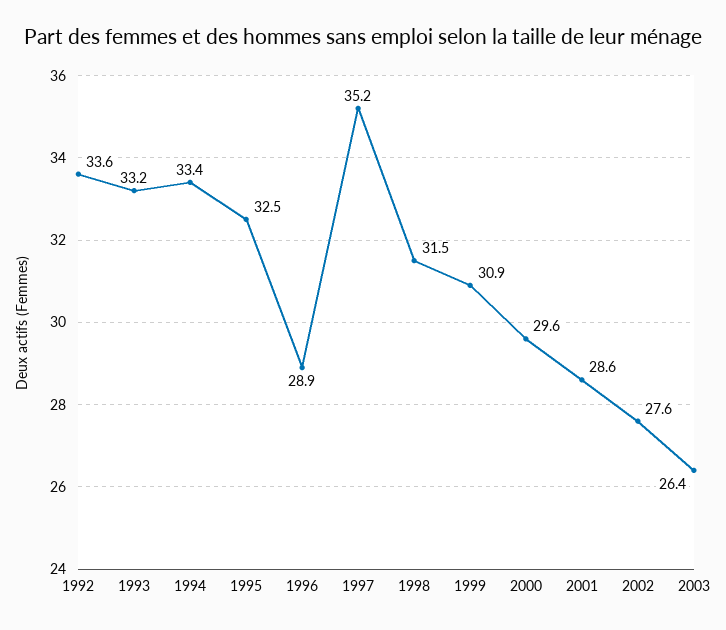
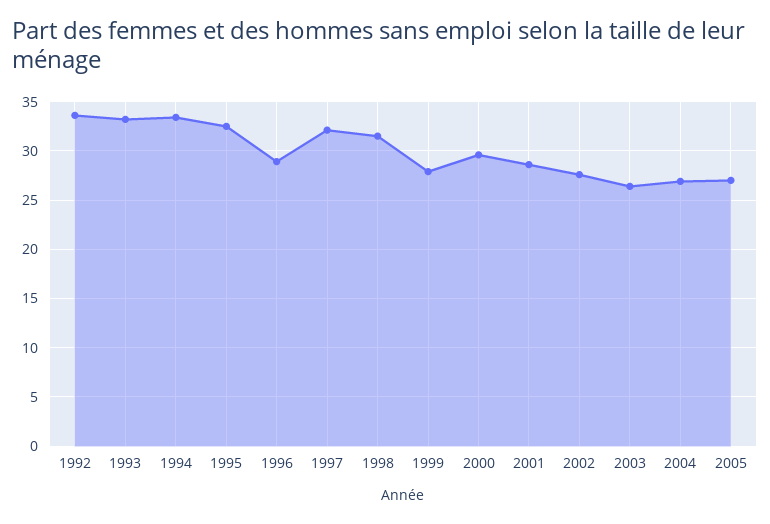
1997: 35.2 -> 32
1999: 30.9 -> 28
2004: none -> 27
2005: none -> 27

